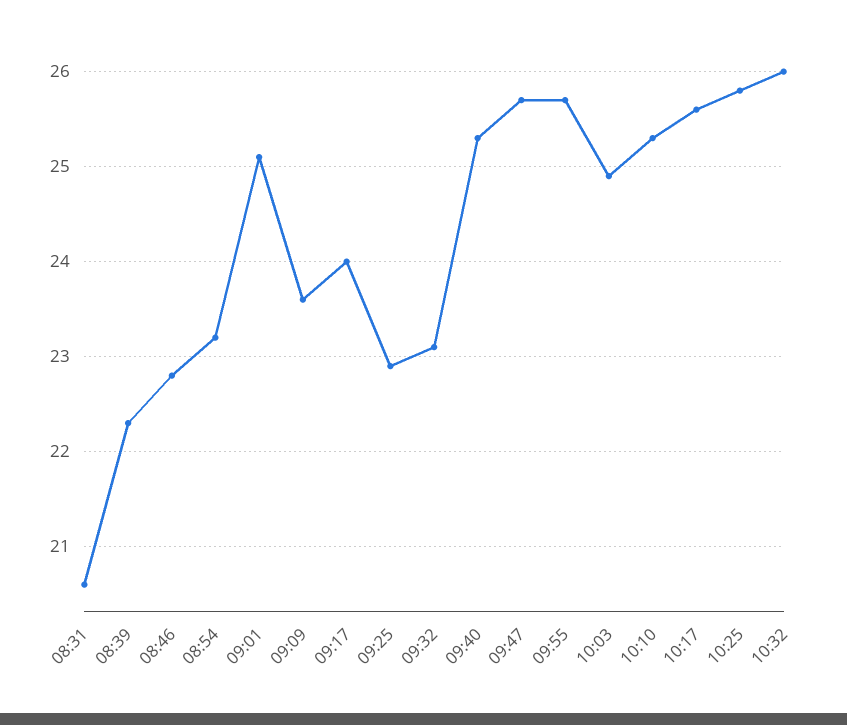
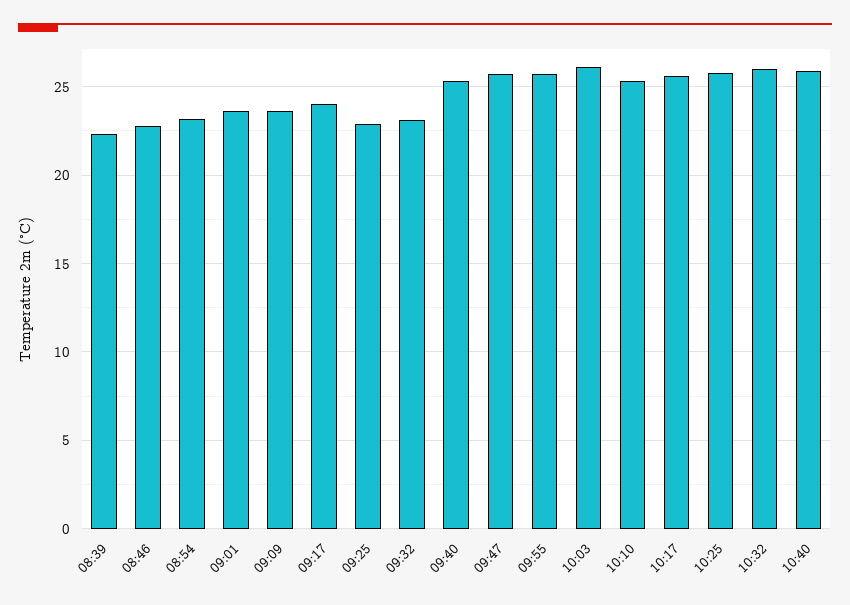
08:31: 20.6 -> none
09:01: 25.1 -> 23.5
10:03: 24.9 -> 26
10:40: none -> 26

